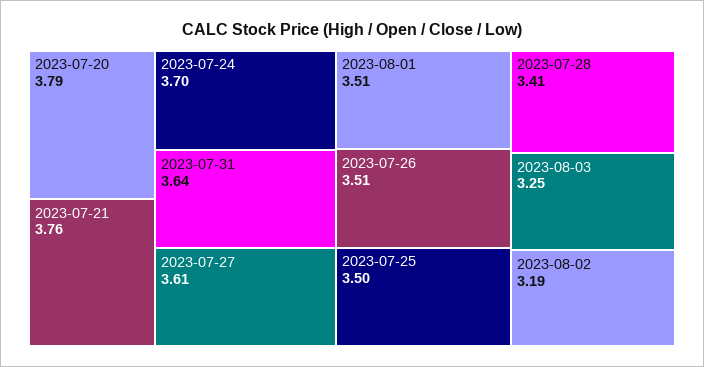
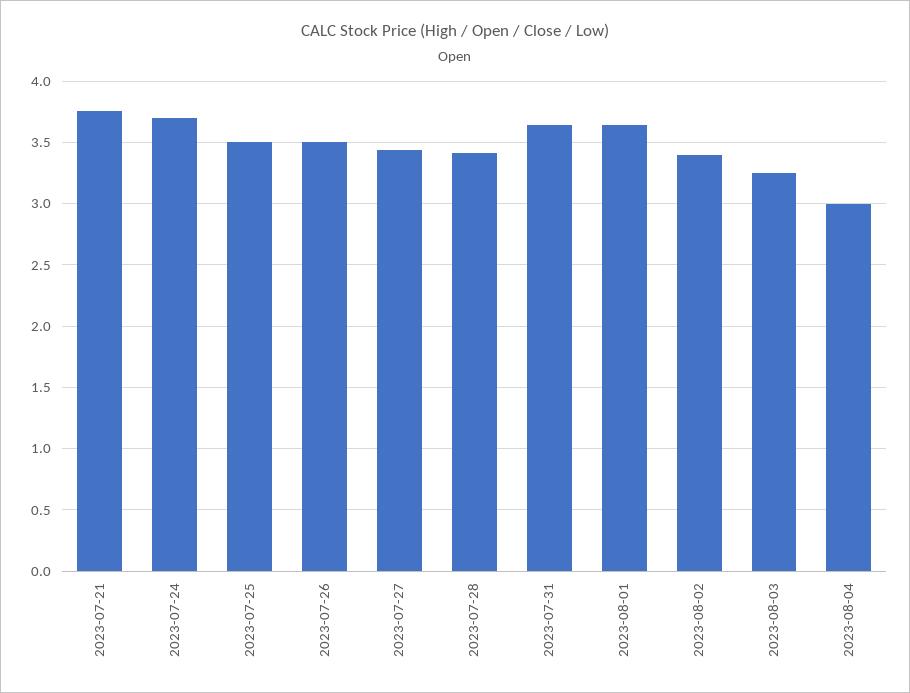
2023-07-20: 3.79 -> none
2023-07-27: 3.61 -> 3.45
2023-08-01: 3.51 -> 3.65
2023-08-02: 3.19 -> 3.4
2023-08-04: none -> 3

